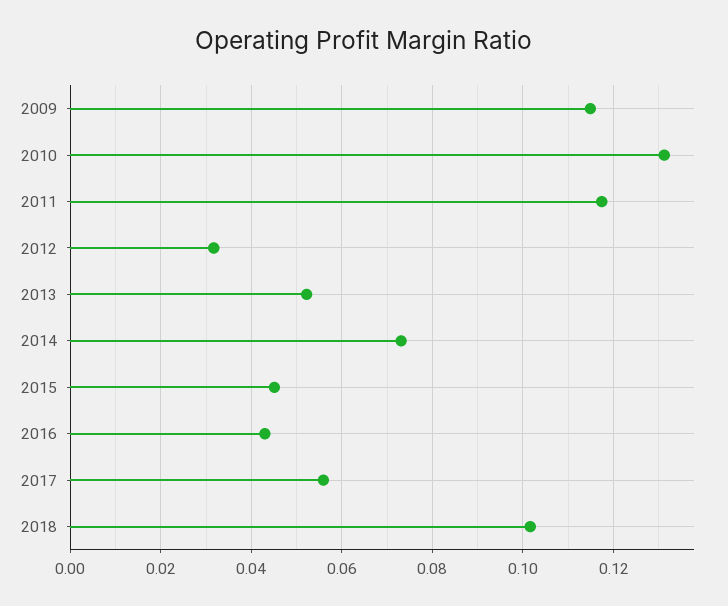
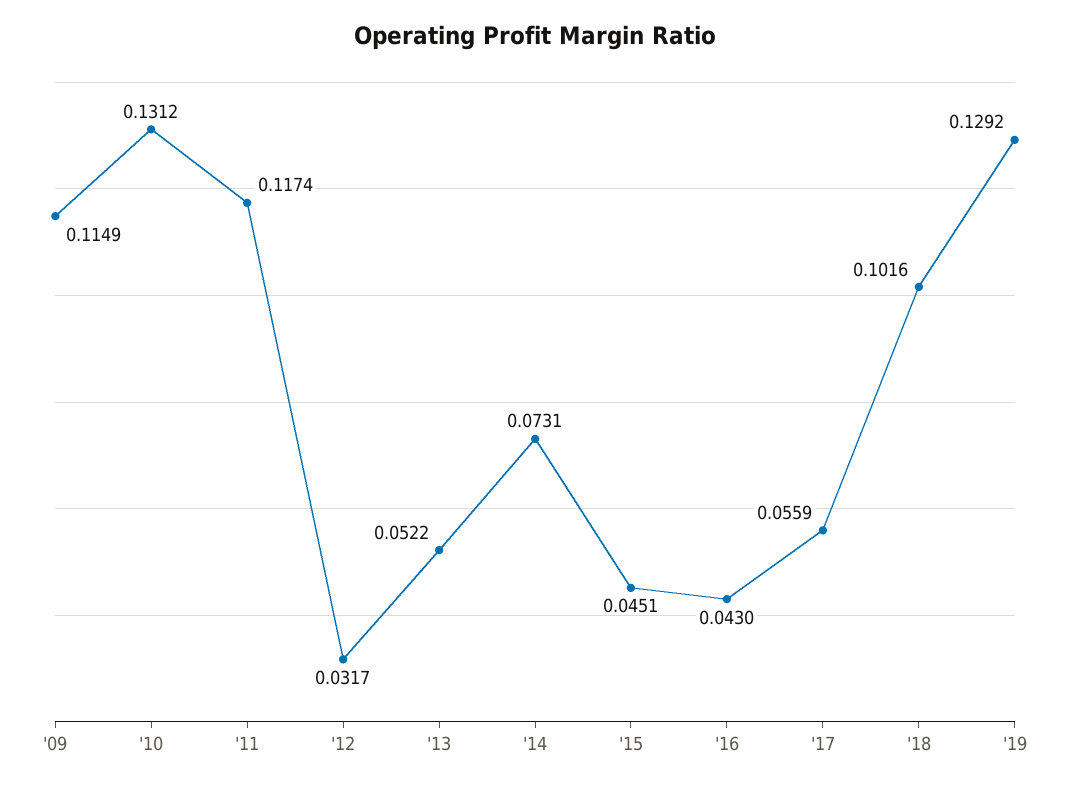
'19: none -> 0.1292

